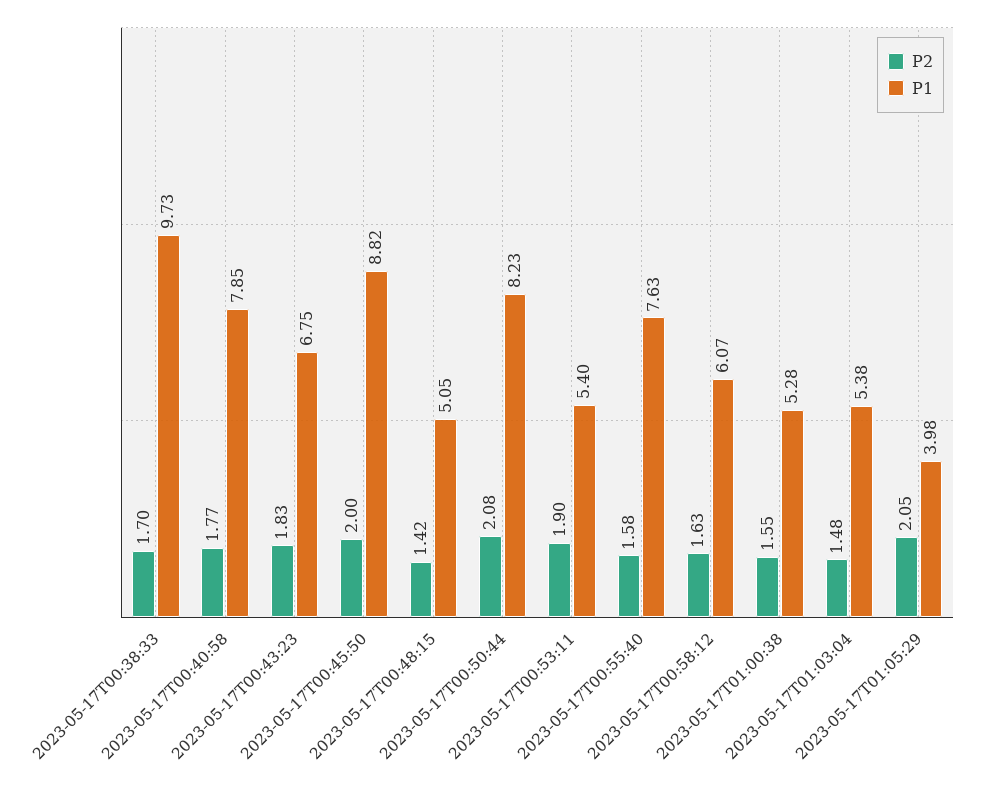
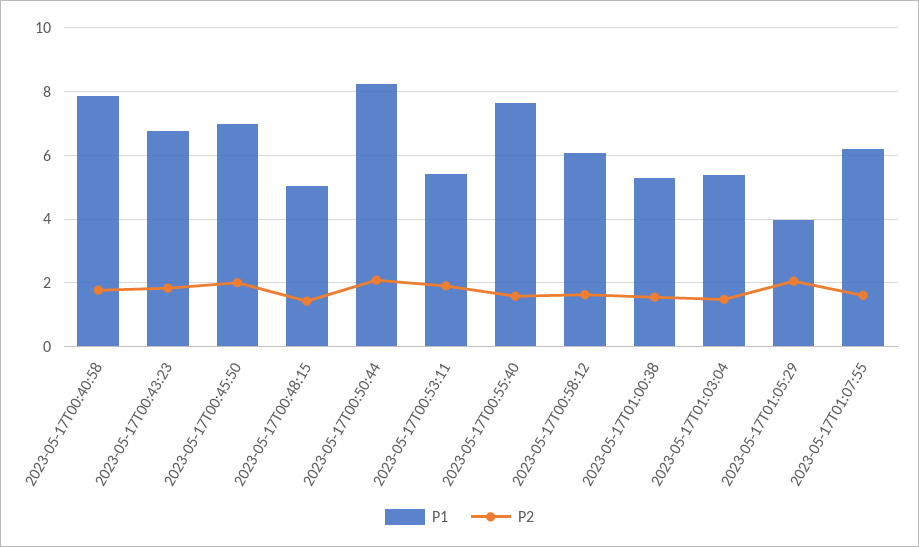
P2, 2023-05-17T00:38:33: 1.7 -> none
P1, 2023-05-17T00:38:33: 9.73 -> none
P1, 2023-05-17T00:45:50: 8.82 -> 7
P1, 2023-05-17T01:07:55: none -> 6.2
P2, 2023-05-17T01:07:55: none -> 1.6

